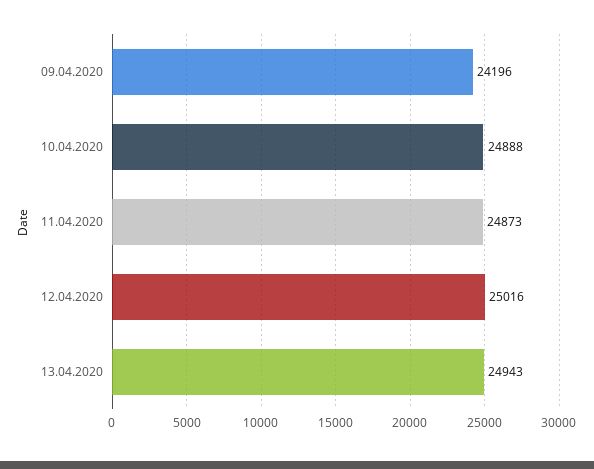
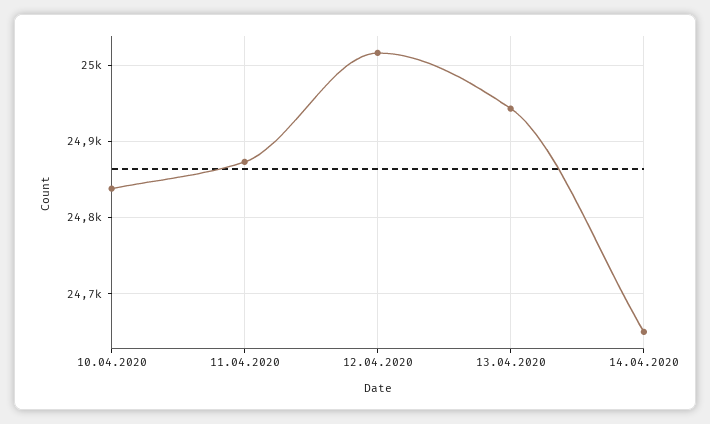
09.04.2020: 24196 -> none
10.04.2020: 24888 -> 24840
14.04.2020: none -> 24650

